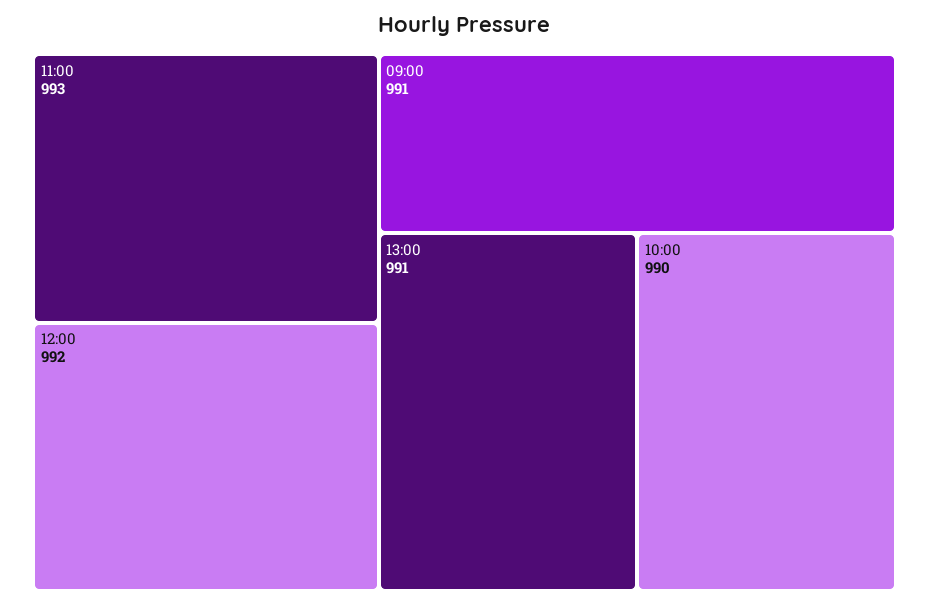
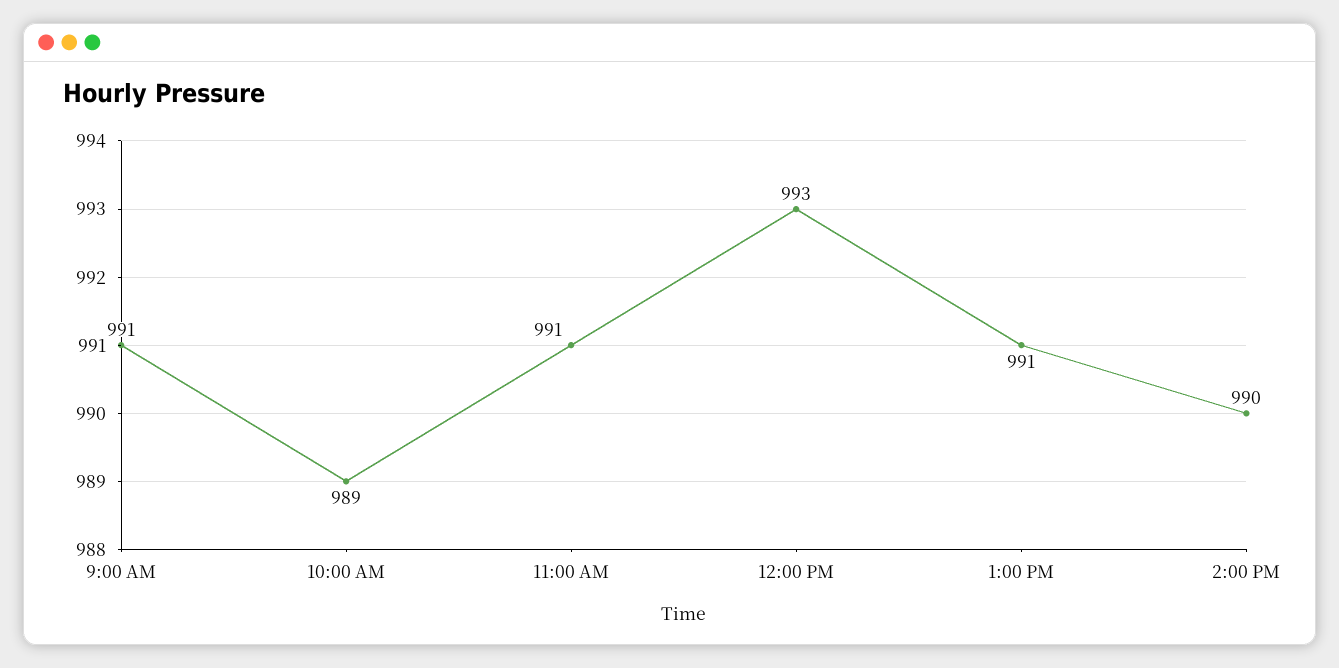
11:00: 993 -> 991
12:00: 992 -> 993
10:00: 990 -> 989
2:00 PM: none -> 990

